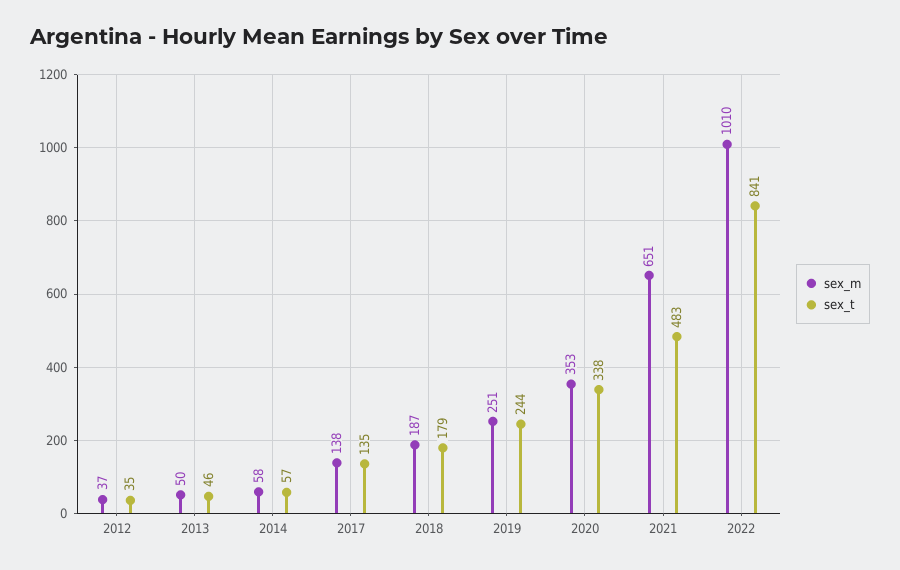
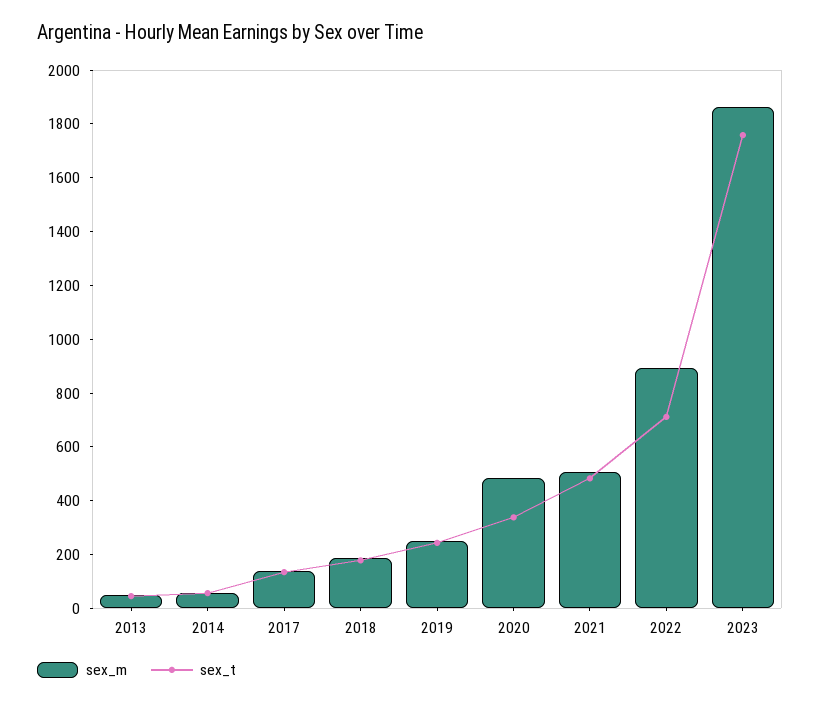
sex_m, 2012: 37 -> none
sex_t, 2012: 35 -> none
sex_m, 2020: 353 -> 500
sex_m, 2021: 651 -> 500
sex_m, 2022: 1010 -> 900
sex_t, 2022: 841 -> 700
sex_m, 2023: none -> 1850
sex_t, 2023: none -> 1750

